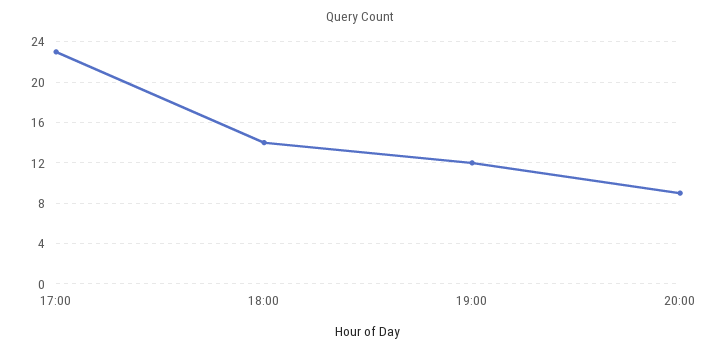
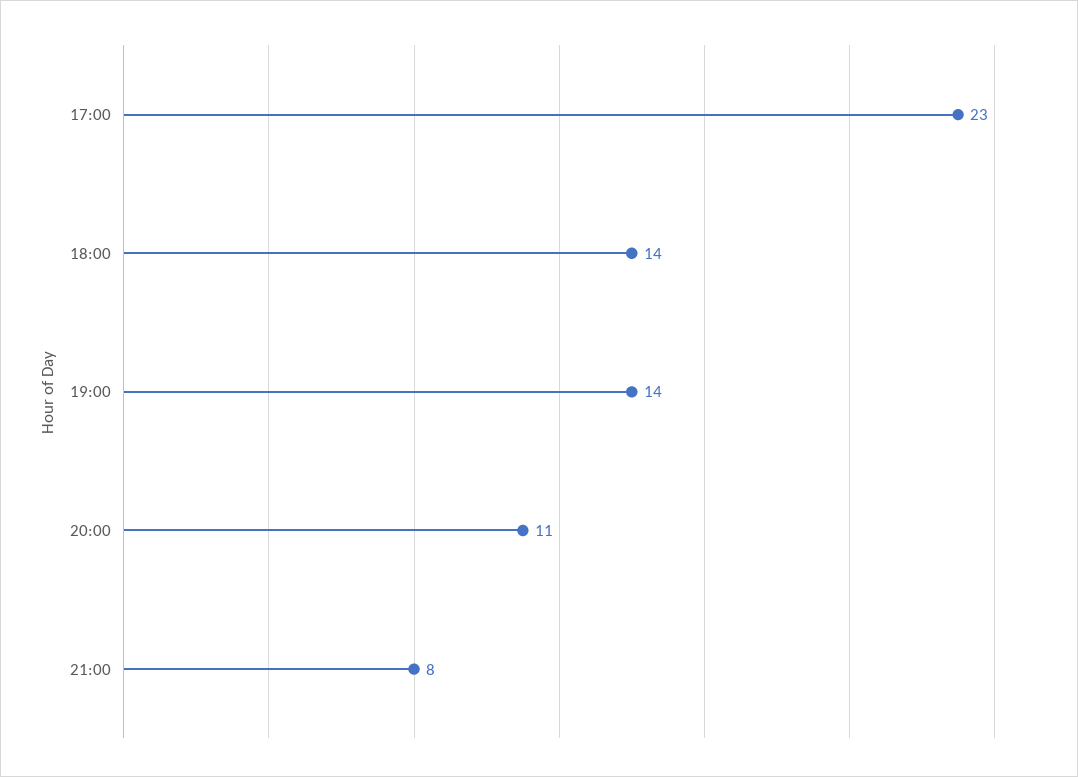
19:00: 12 -> 14
20:00: 9 -> 11
21:00: none -> 8

